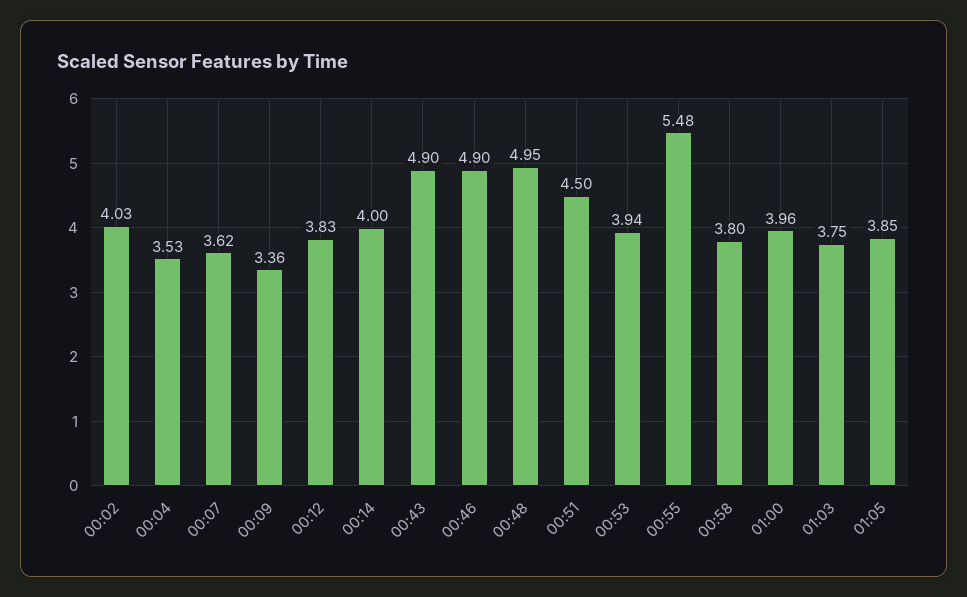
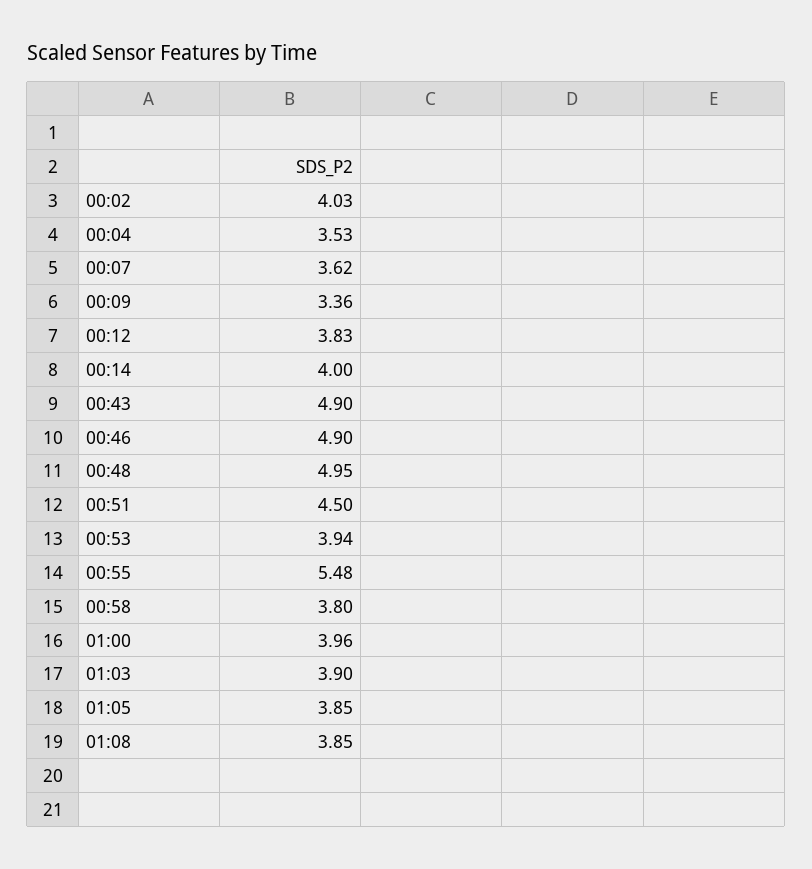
01:03: 3.75 -> 3.9
01:08: none -> 3.85

